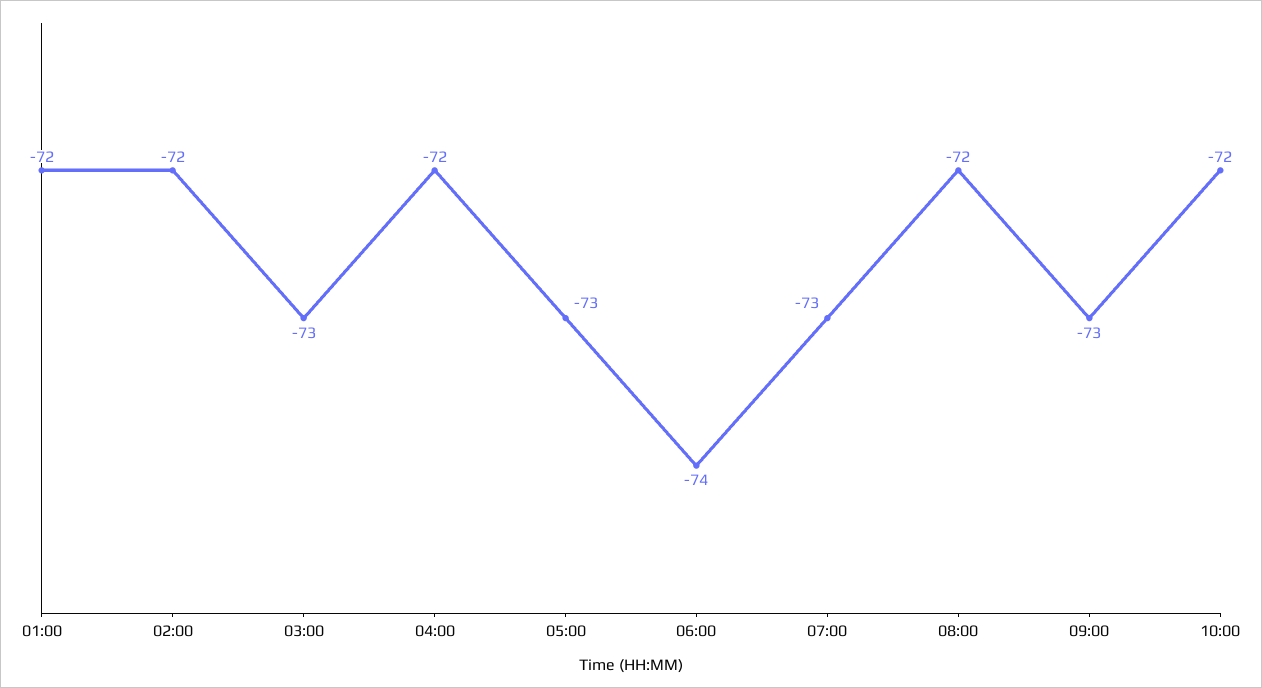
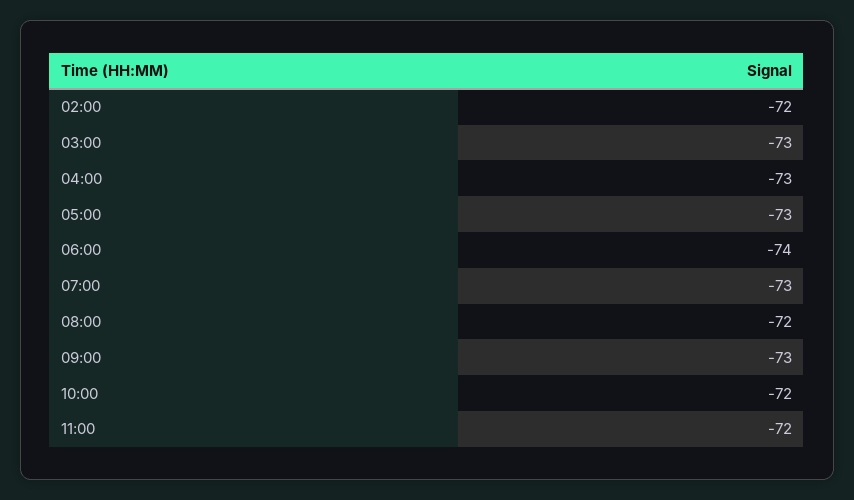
01:00: -72 -> none
04:00: -72 -> -73
11:00: none -> -72

